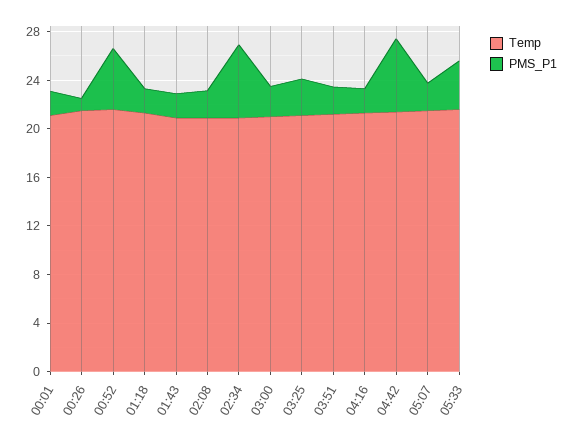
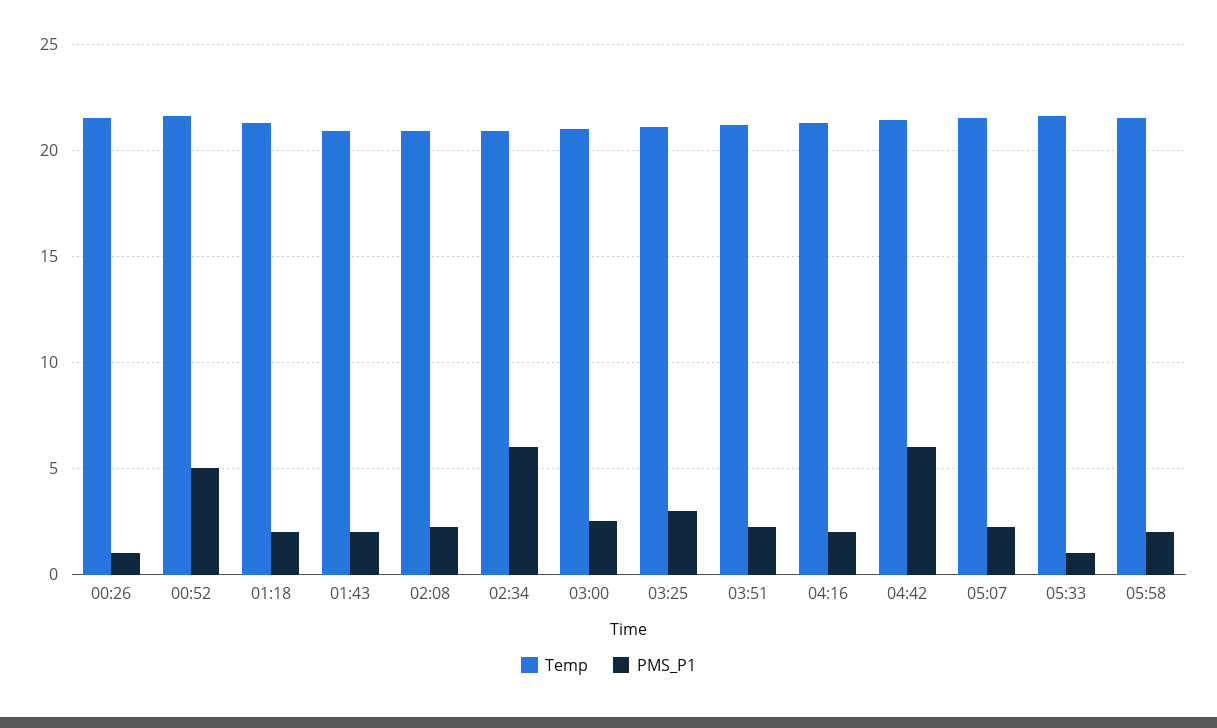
Temp, 00:01: 21 -> none
PMS_P1, 00:01: 2 -> none
PMS_P1, 05:33: 4 -> 1
Temp, 05:58: none -> 21.5
PMS_P1, 05:58: none -> 2

